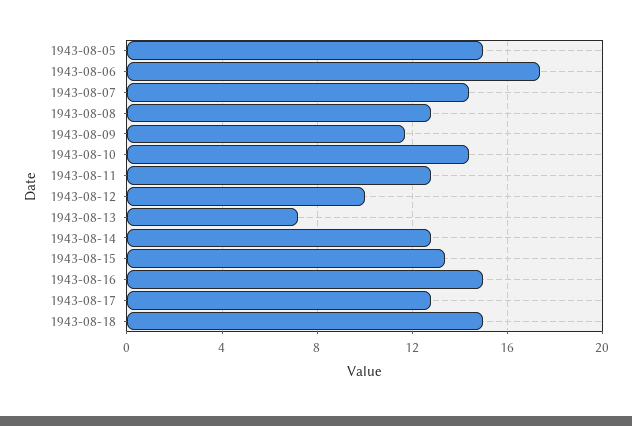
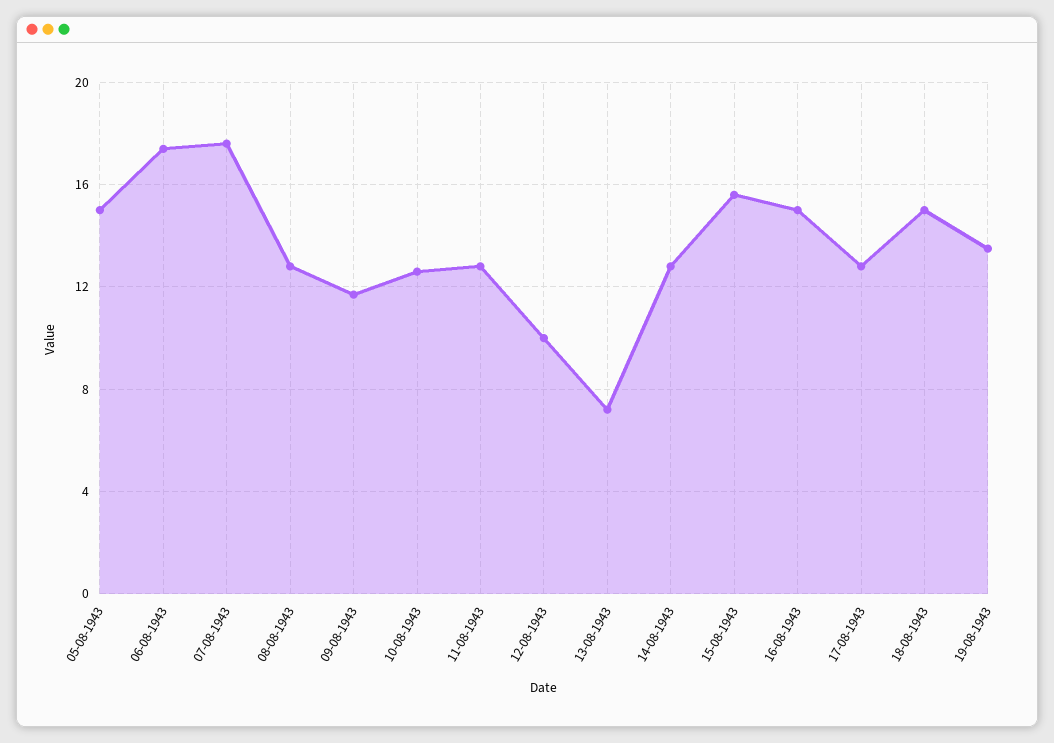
1943-08-07: 14.5 -> 17.5
1943-08-10: 14.5 -> 12.5
1943-08-15: 13.5 -> 15.5
19-08-1943: none -> 13.5

